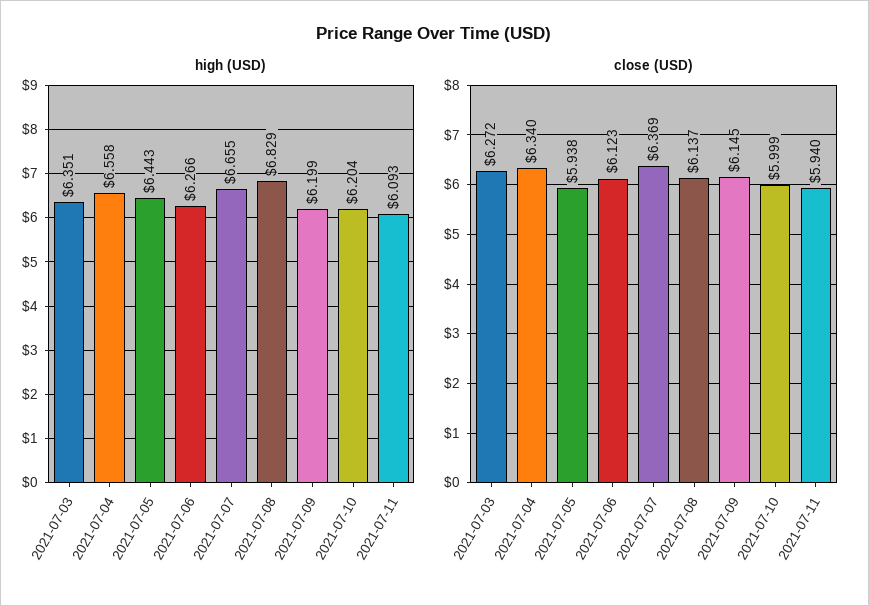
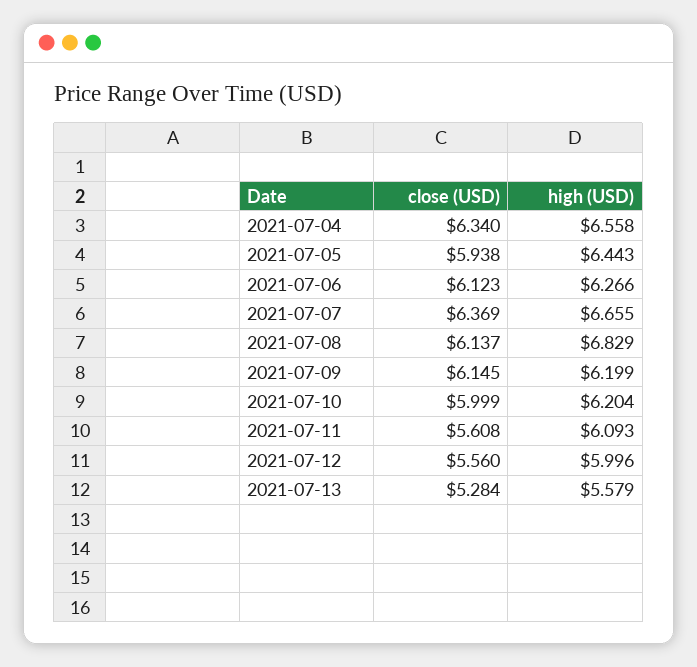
high (USD), 2021-07-03: 6.351 -> none
close (USD), 2021-07-03: 6.272 -> none
close (USD), 2021-07-11: 5.94 -> 5.608
close (USD), 2021-07-12: none -> 5.56
high (USD), 2021-07-12: none -> 5.996
close (USD), 2021-07-13: none -> 5.284
high (USD), 2021-07-13: none -> 5.579

